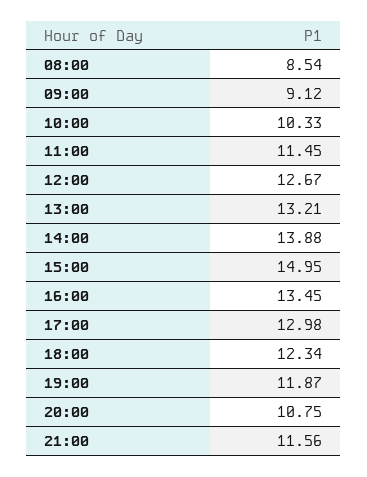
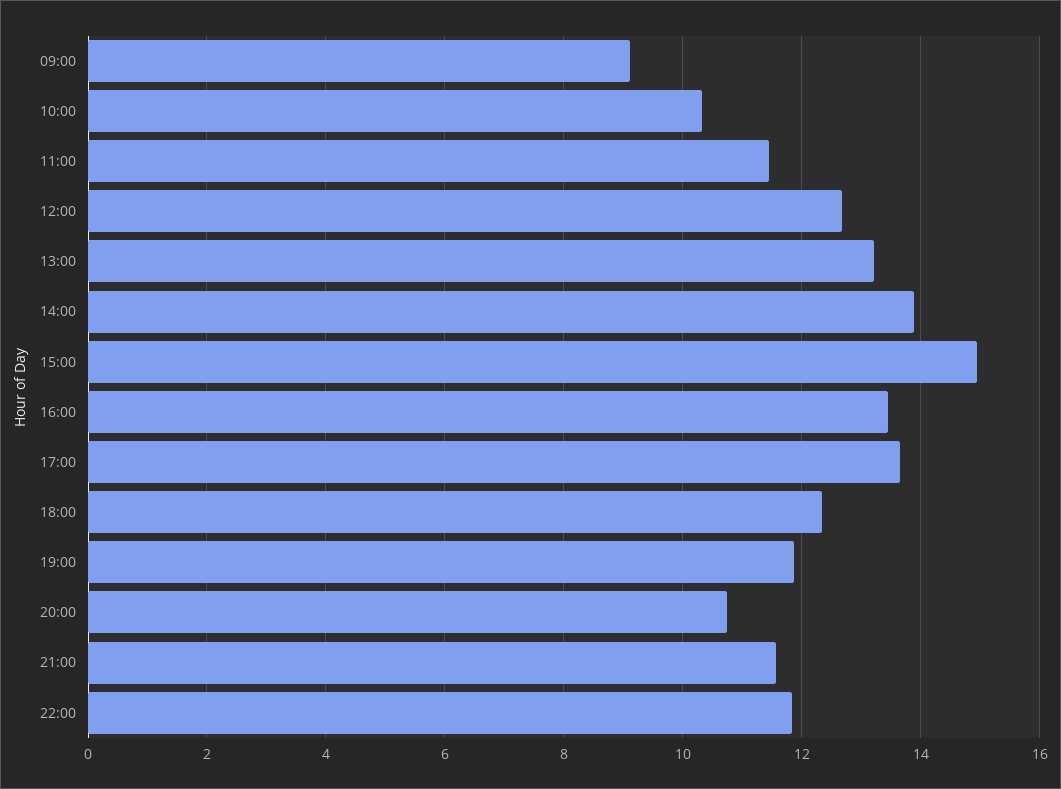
08:00: 8.54 -> none
17:00: 12.98 -> 13.6
22:00: none -> 11.8

